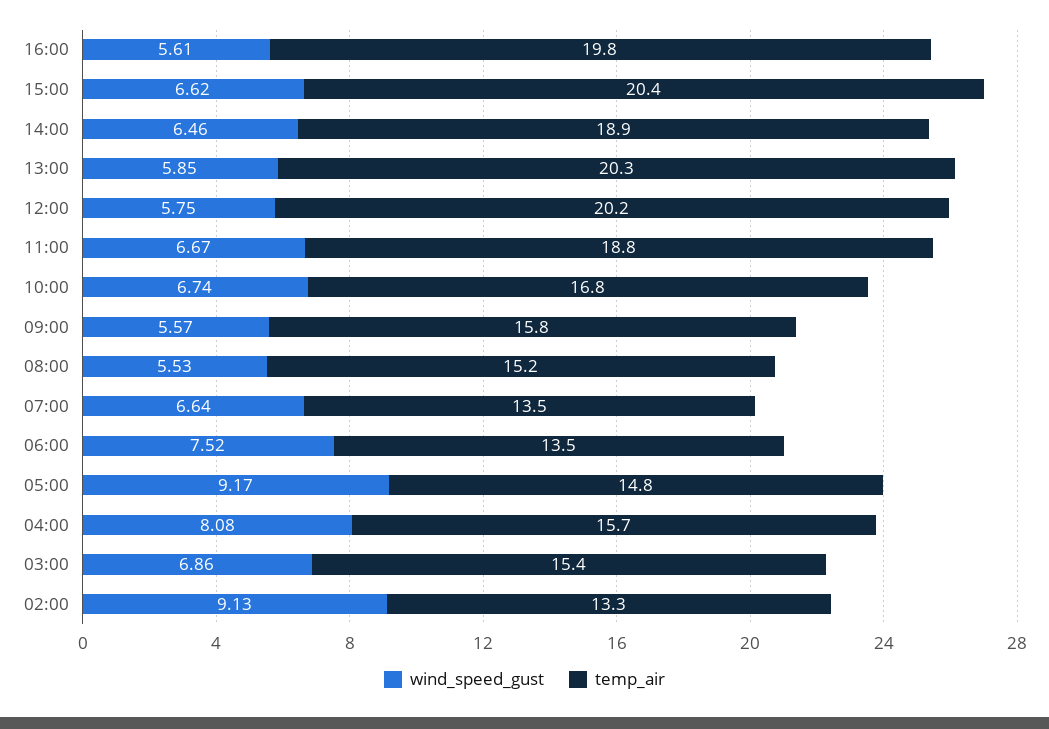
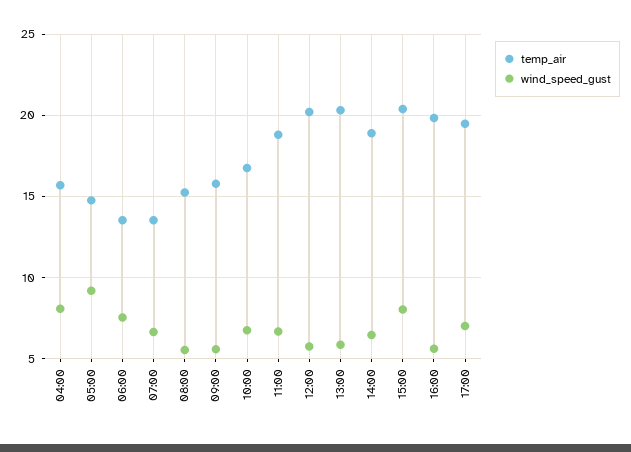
wind_speed_gust, 15:00: 6.62 -> 8
wind_speed_gust, 03:00: 6.86 -> none
temp_air, 03:00: 15.4 -> none
wind_speed_gust, 02:00: 9.13 -> none
temp_air, 02:00: 13.3 -> none
temp_air, 17:00: none -> 19.5
wind_speed_gust, 17:00: none -> 7

